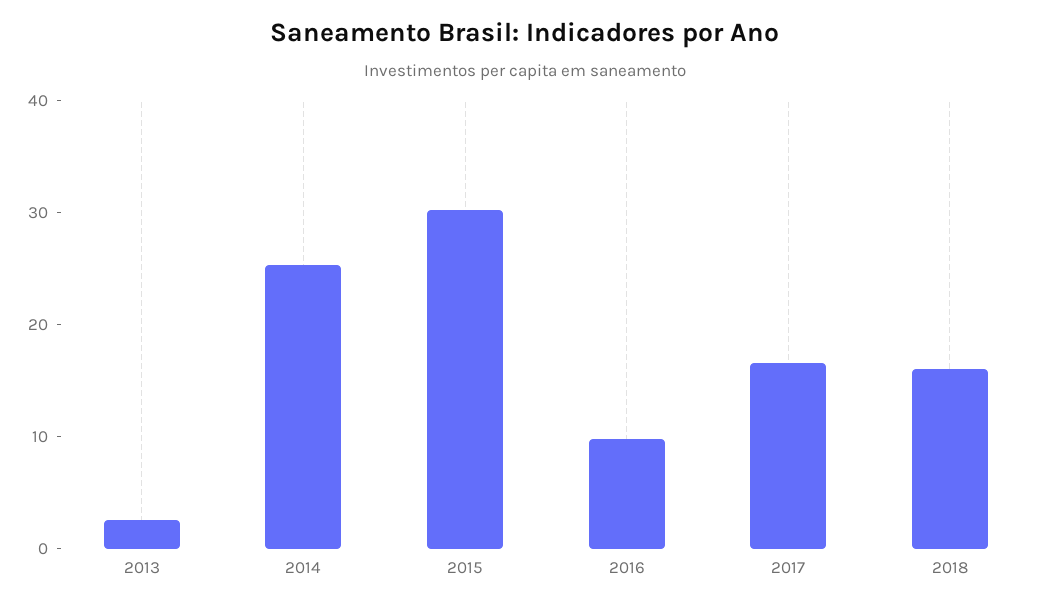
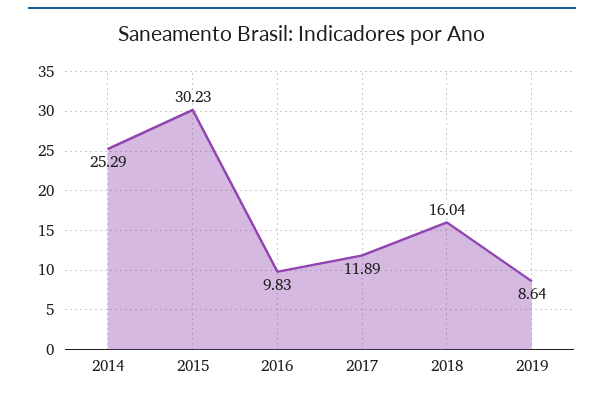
2013: 2 -> none
2017: 16 -> 11.89
2019: none -> 8.64

